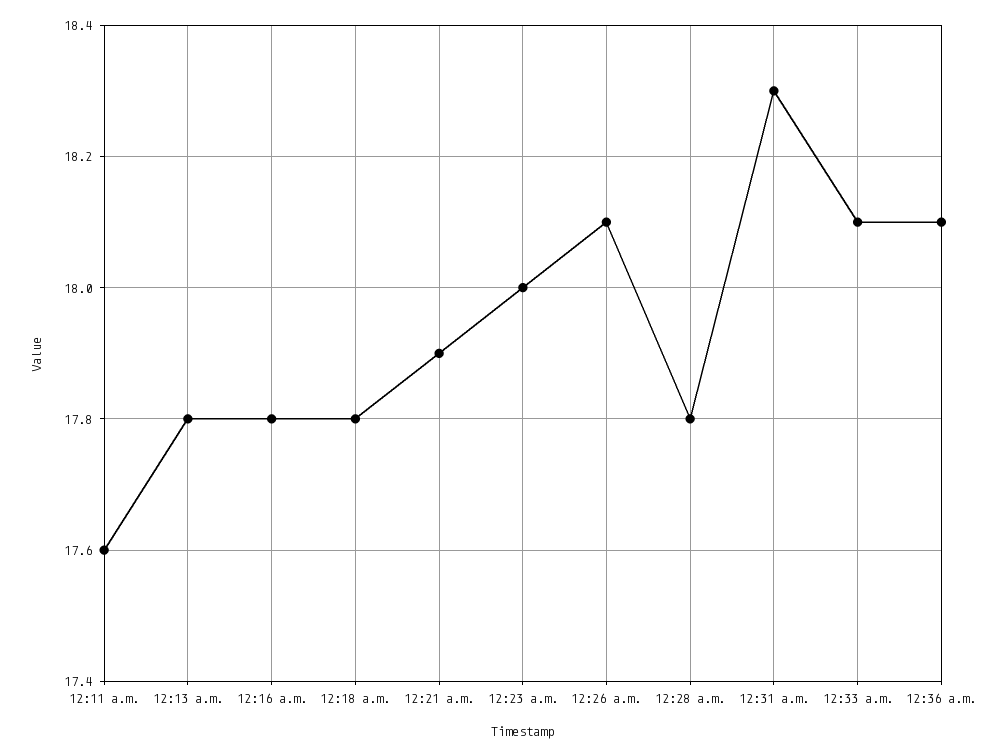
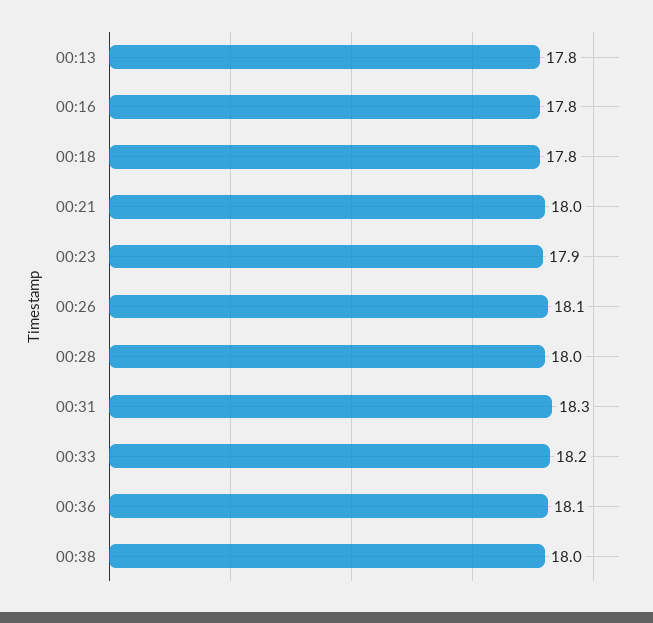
12:11 a.m.: 17.6 -> none
12:21 a.m.: 17.9 -> 18
12:23 a.m.: 18 -> 17.9
12:28 a.m.: 17.8 -> 18
12:33 a.m.: 18.1 -> 18.2
00:38: none -> 18

